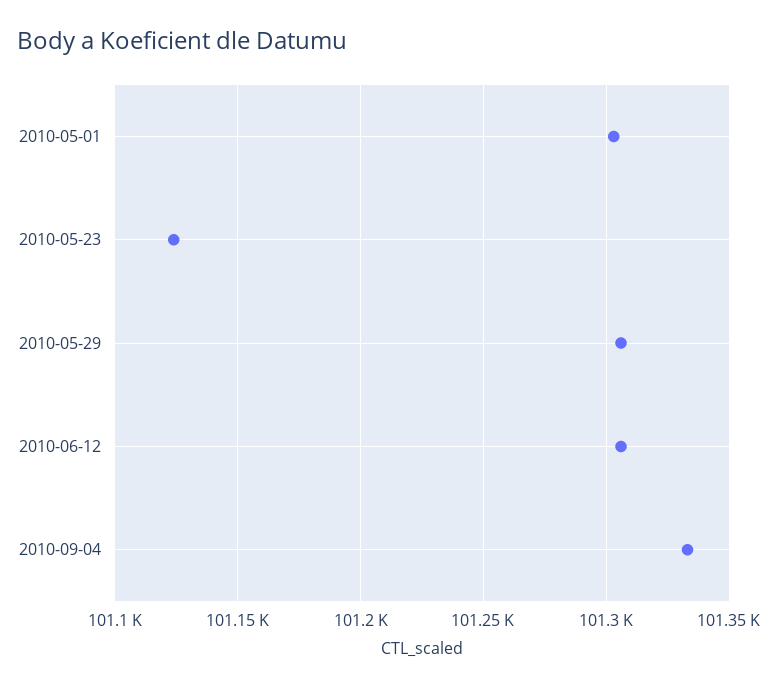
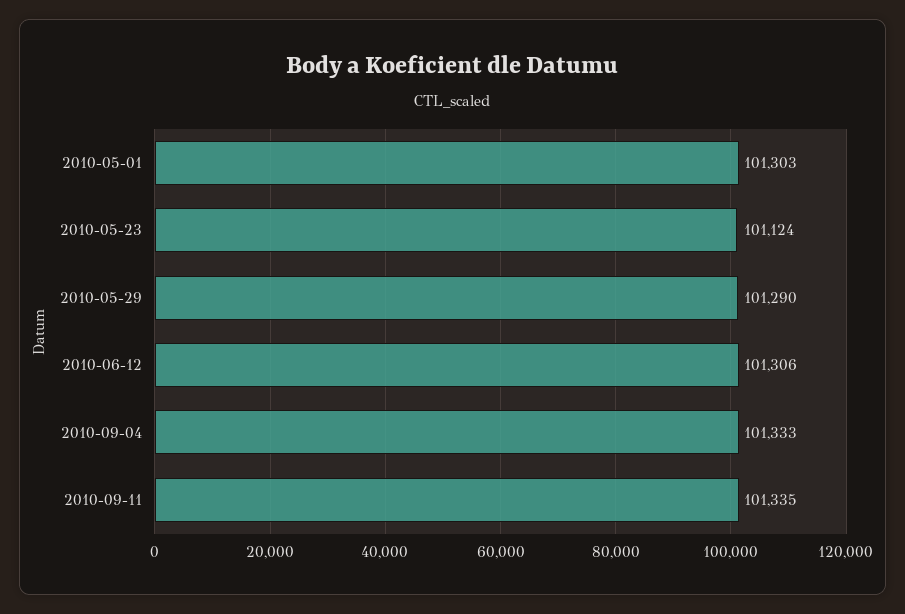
2010-05-29: 101305 -> 101290
2010-09-11: none -> 101335

